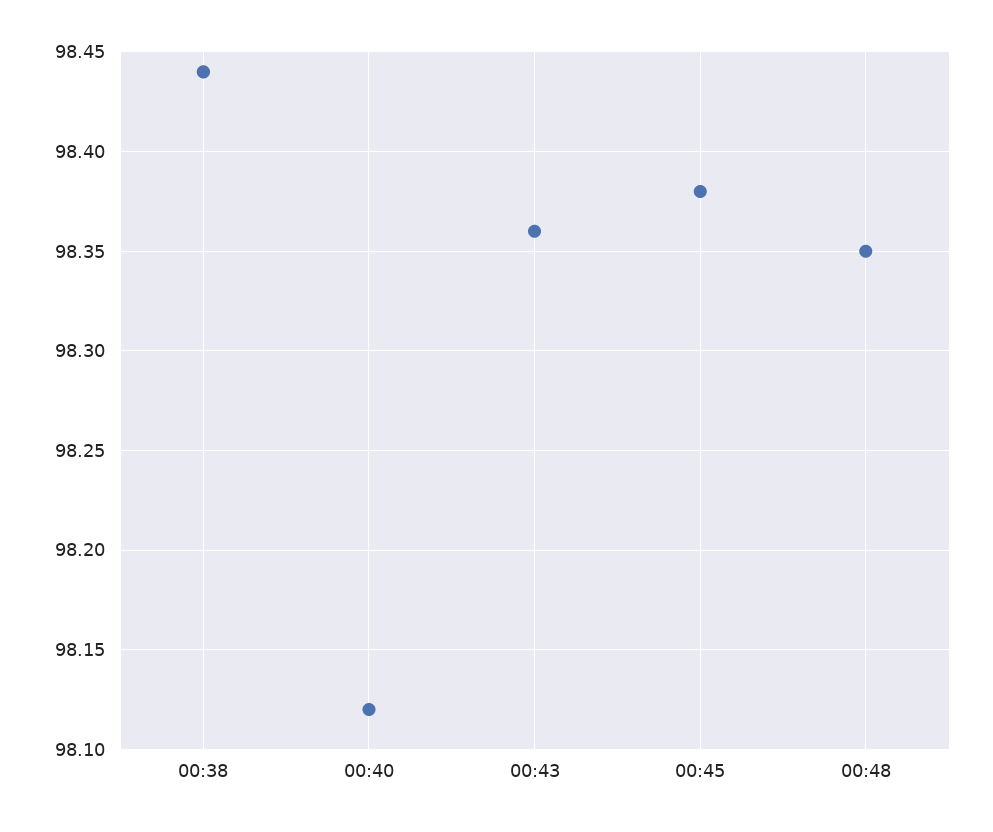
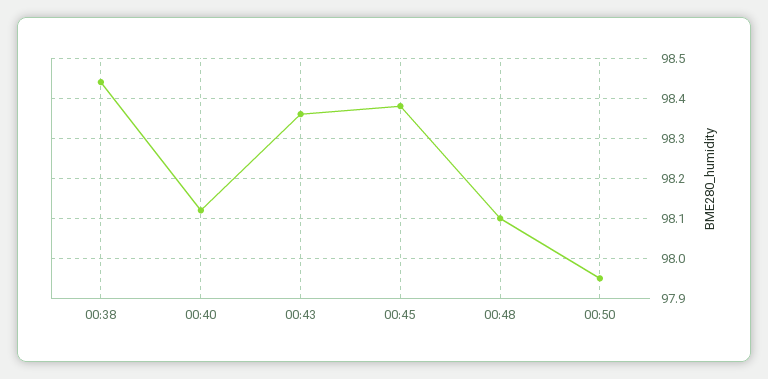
00:48: 98.35 -> 98.1
00:50: none -> 97.95

